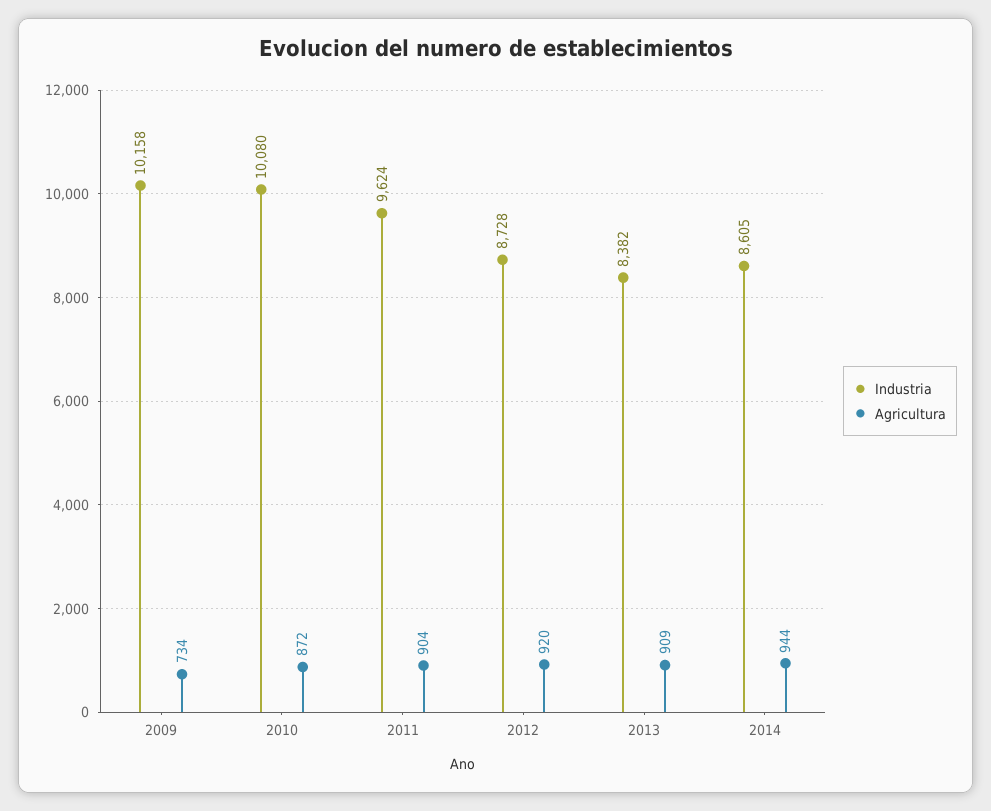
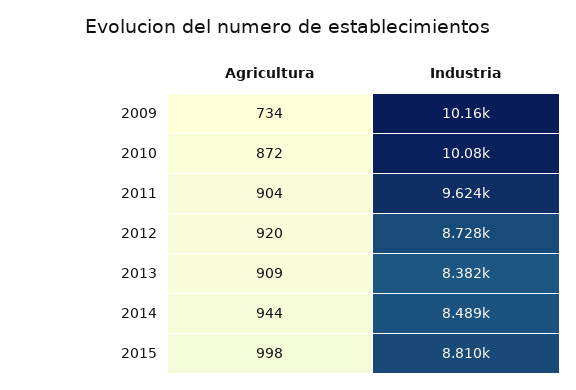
Industria, 2014: 8605 -> 8489
Agricultura, 2015: none -> 998
Industria, 2015: none -> 8810

